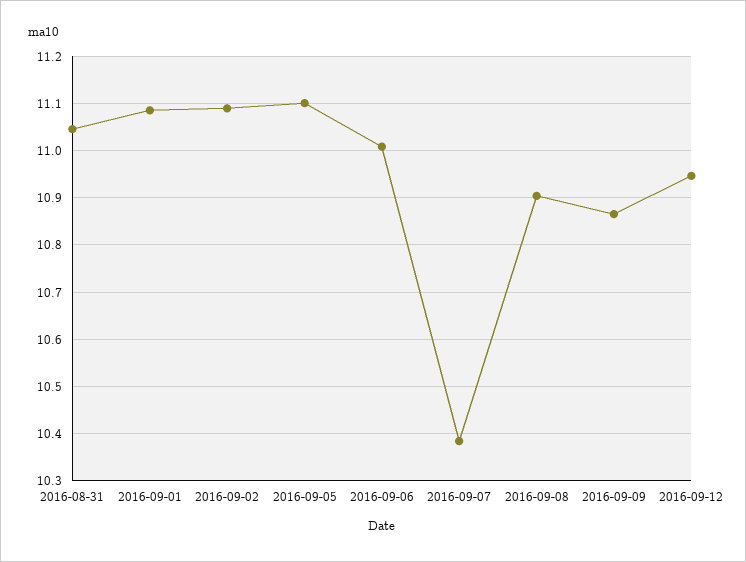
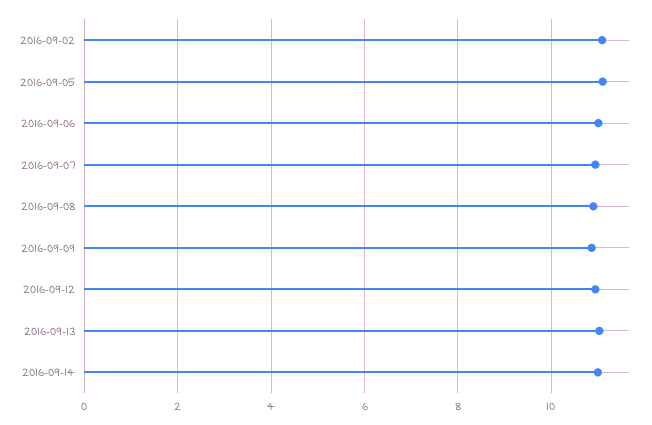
2016-08-31: 11.04 -> none
2016-09-01: 11.08 -> none
2016-09-07: 10.38 -> 11
2016-09-13: none -> 11
2016-09-14: none -> 11

